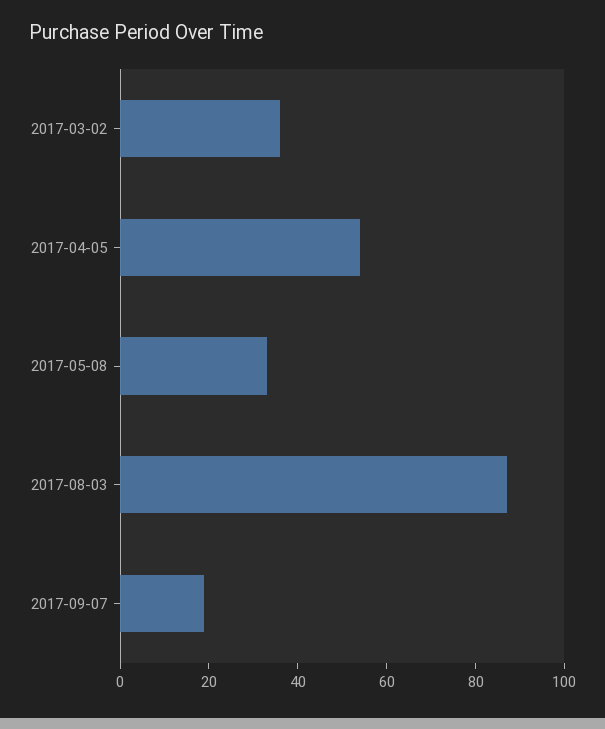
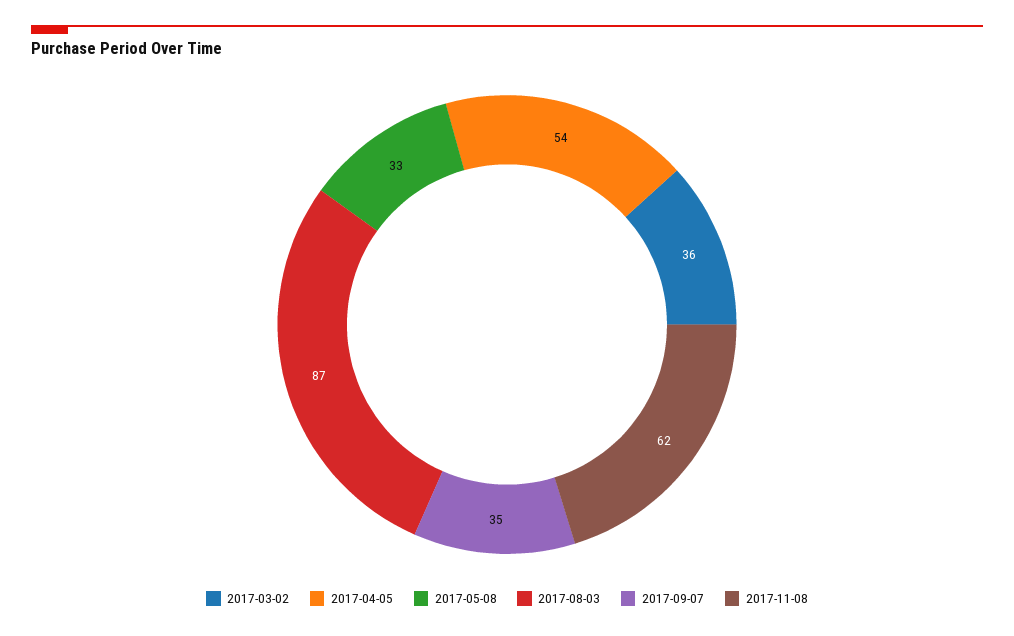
2017-09-07: 20 -> 35
2017-11-08: none -> 62

